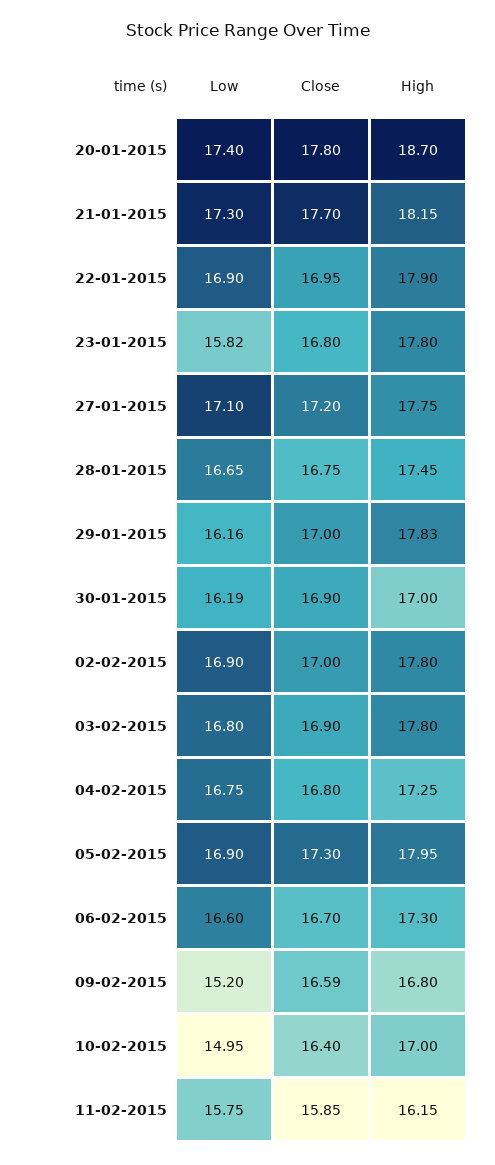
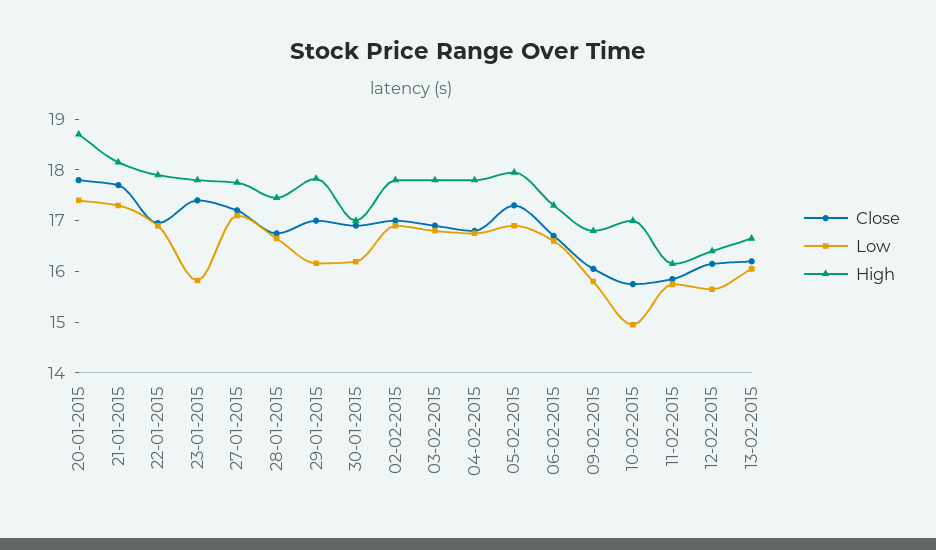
Close, 23-01-2015: 16.8 -> 17.4
High, 04-02-2015: 17.25 -> 17.8
Low, 09-02-2015: 15.2 -> 15.8
Close, 09-02-2015: 16.59 -> 16
Close, 10-02-2015: 16.4 -> 15.8
Close, 12-02-2015: none -> 16.2
Low, 12-02-2015: none -> 15.6
High, 12-02-2015: none -> 16.4
Close, 13-02-2015: none -> 16.2
Low, 13-02-2015: none -> 16
High, 13-02-2015: none -> 16.6

